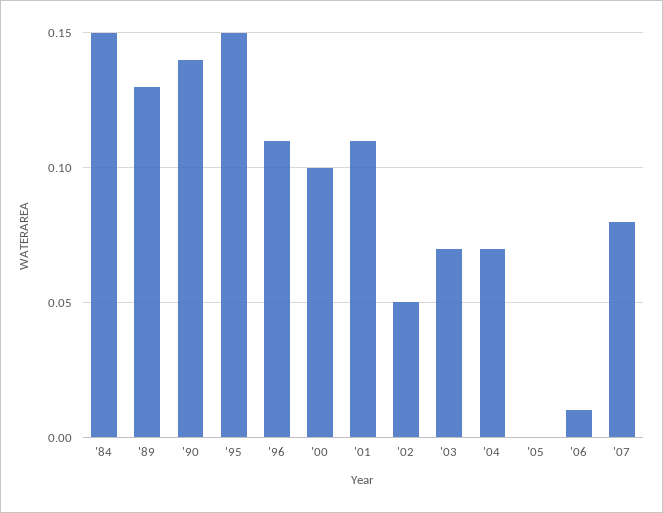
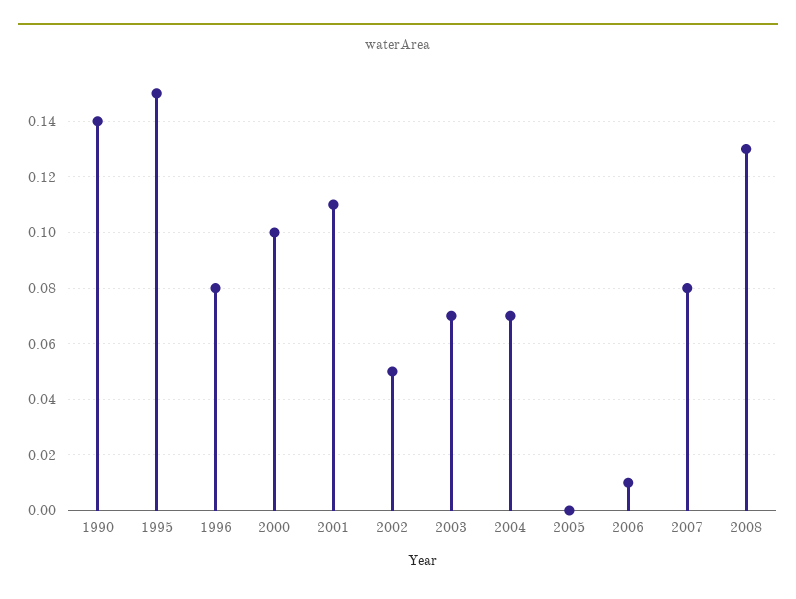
'84: 0.15 -> none
'89: 0.13 -> none
'96: 0.11 -> 0.08
2008: none -> 0.13

